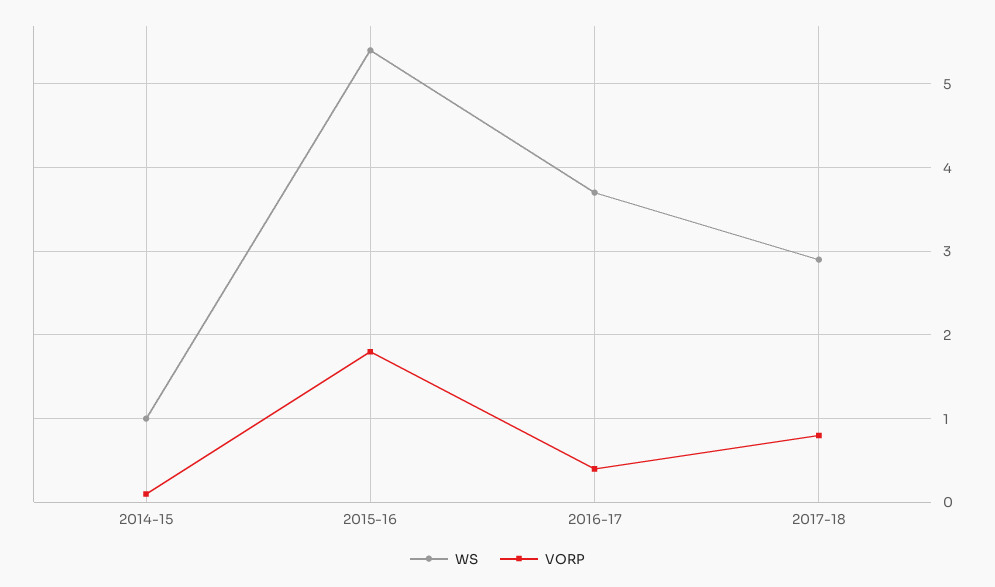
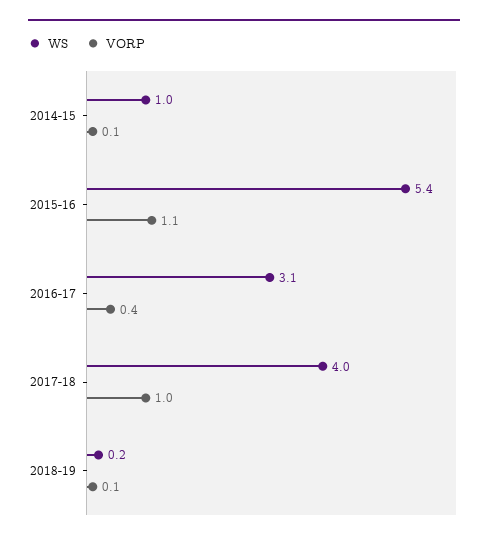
VORP, 2015-16: 1.8 -> 1.1
WS, 2016-17: 3.7 -> 3.1
WS, 2017-18: 2.9 -> 4
VORP, 2017-18: 0.8 -> 1
WS, 2018-19: none -> 0.2
VORP, 2018-19: none -> 0.1

